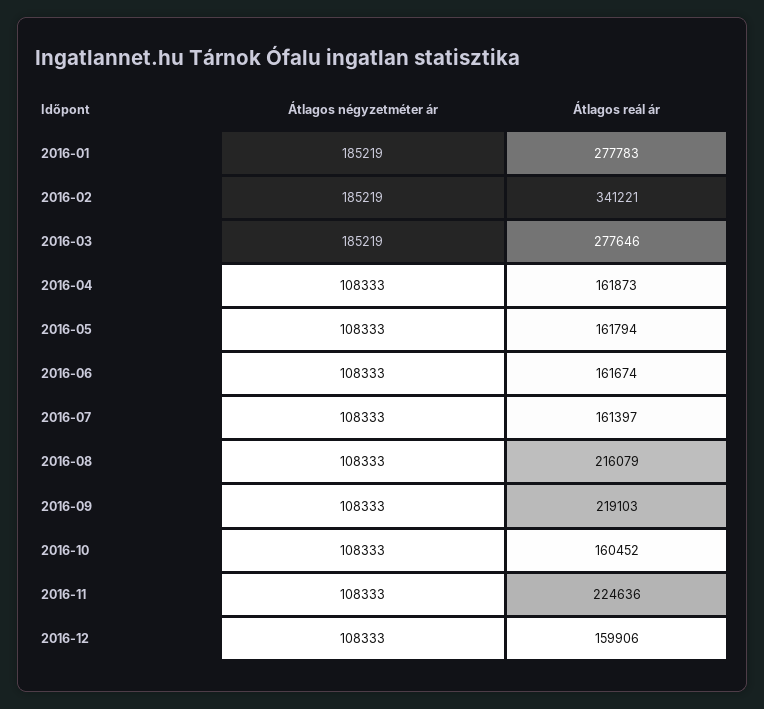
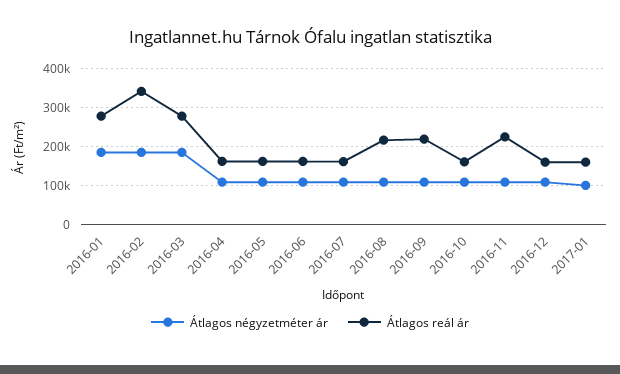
Átlagos négyzetméter ár, 2017-01: none -> 100000
Átlagos reál ár, 2017-01: none -> 160000

